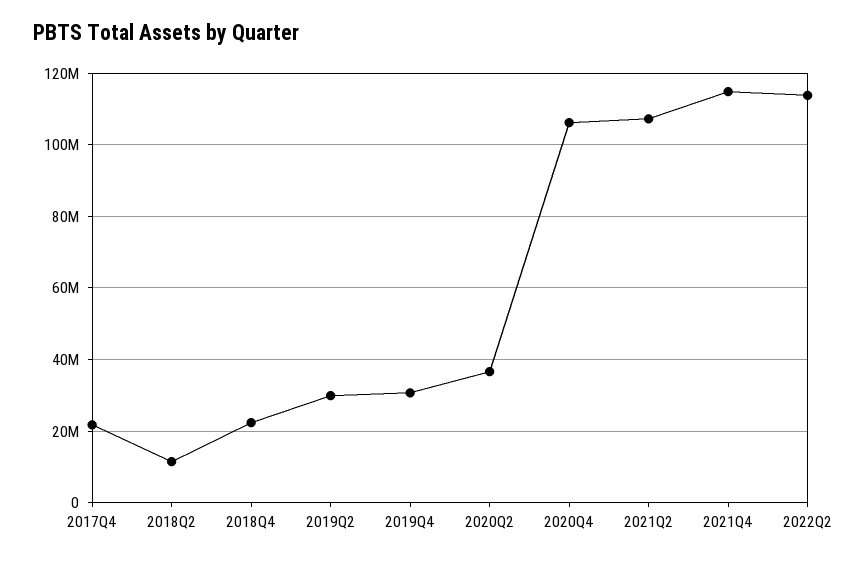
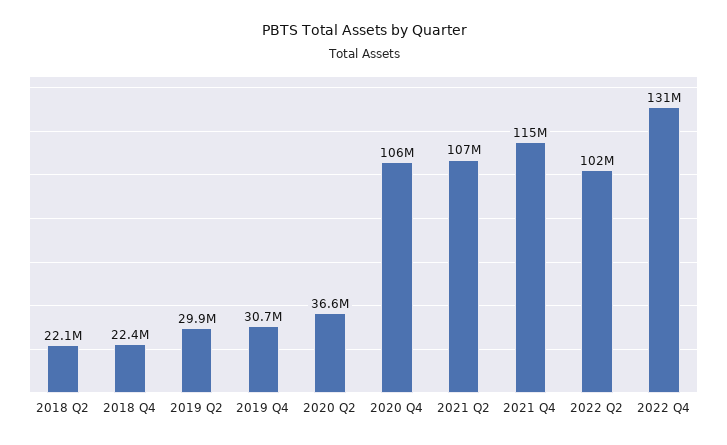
2017Q4: 22000000 -> none
2018Q2: 12000000 -> 22100000
2022Q2: 114000000 -> 102000000
2022 Q4: none -> 131000000

